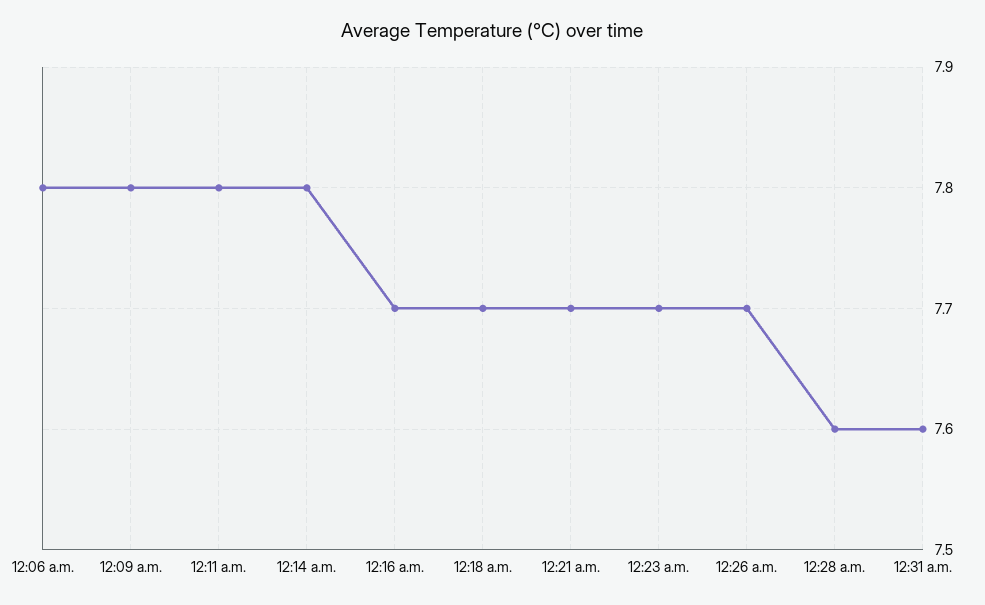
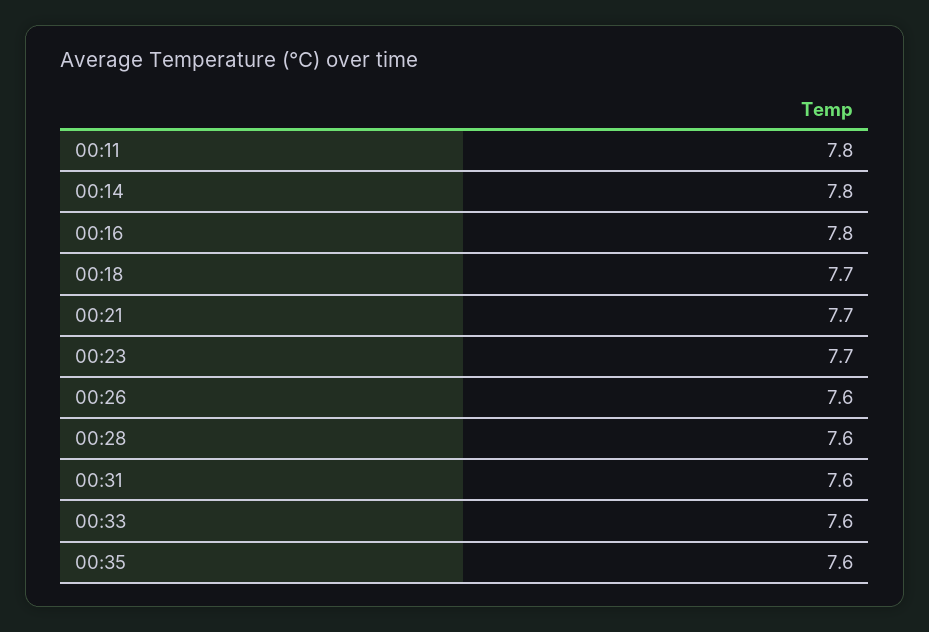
12:06 a.m.: 7.8 -> none
12:09 a.m.: 7.8 -> none
12:16 a.m.: 7.7 -> 7.8
12:26 a.m.: 7.7 -> 7.6
00:33: none -> 7.6
00:35: none -> 7.6

